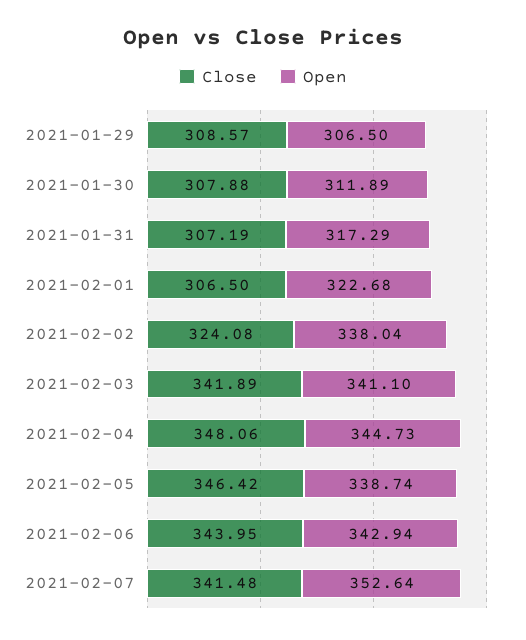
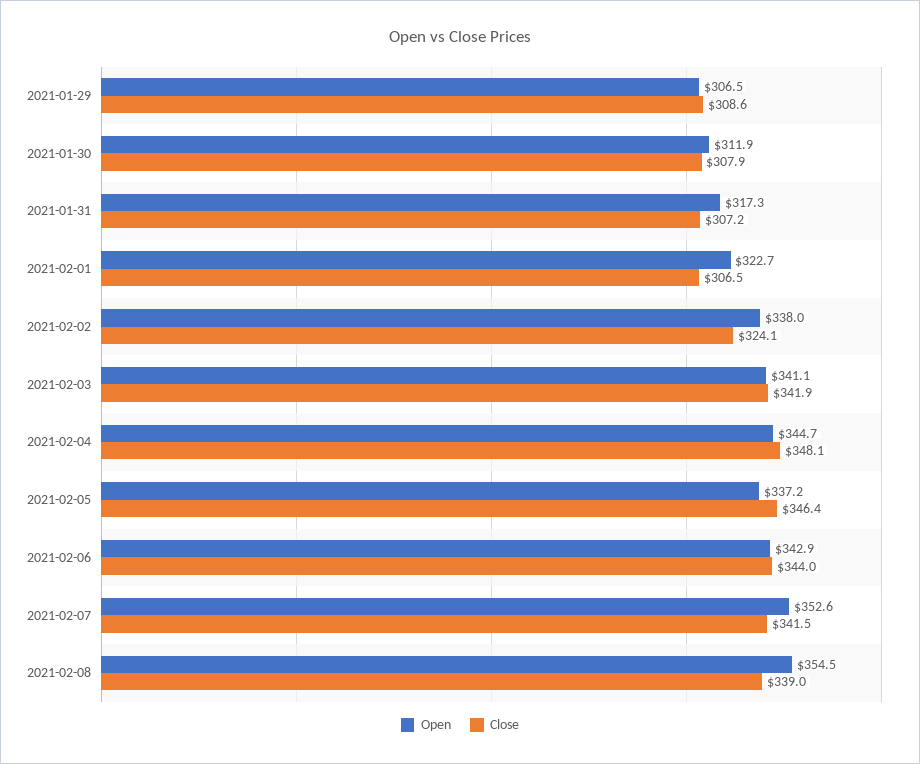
Open, 2021-02-05: 338.74 -> 337.2
Open, 2021-02-08: none -> 354.5
Close, 2021-02-08: none -> 339

